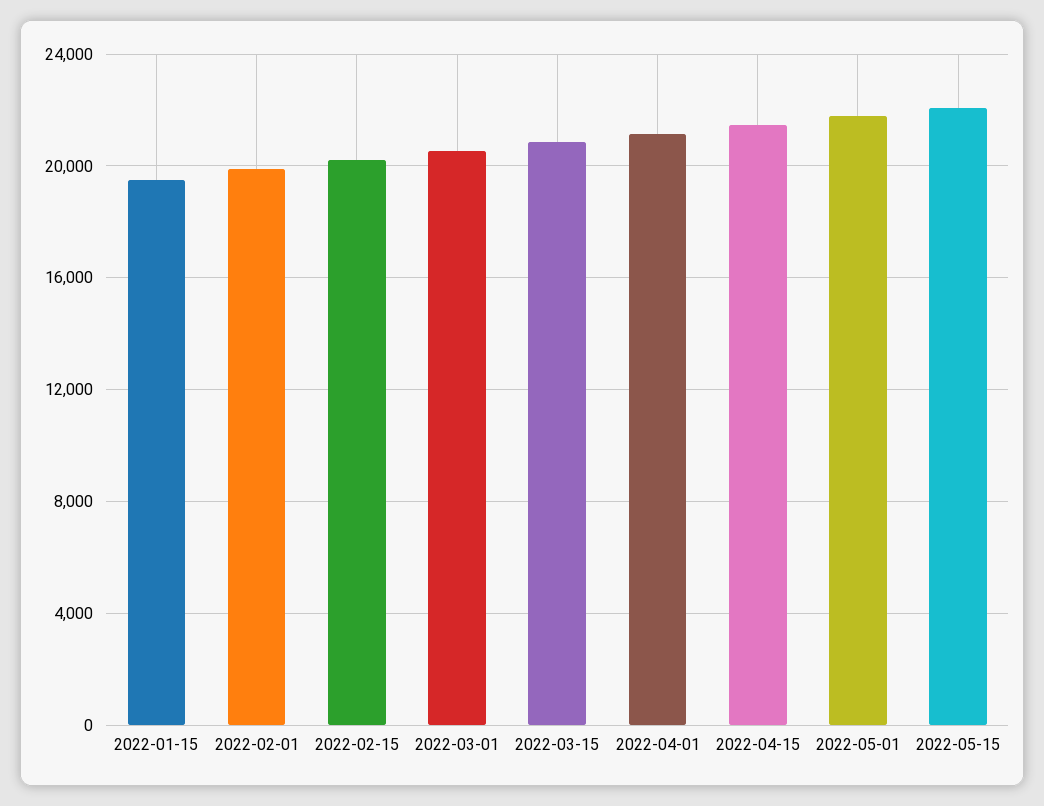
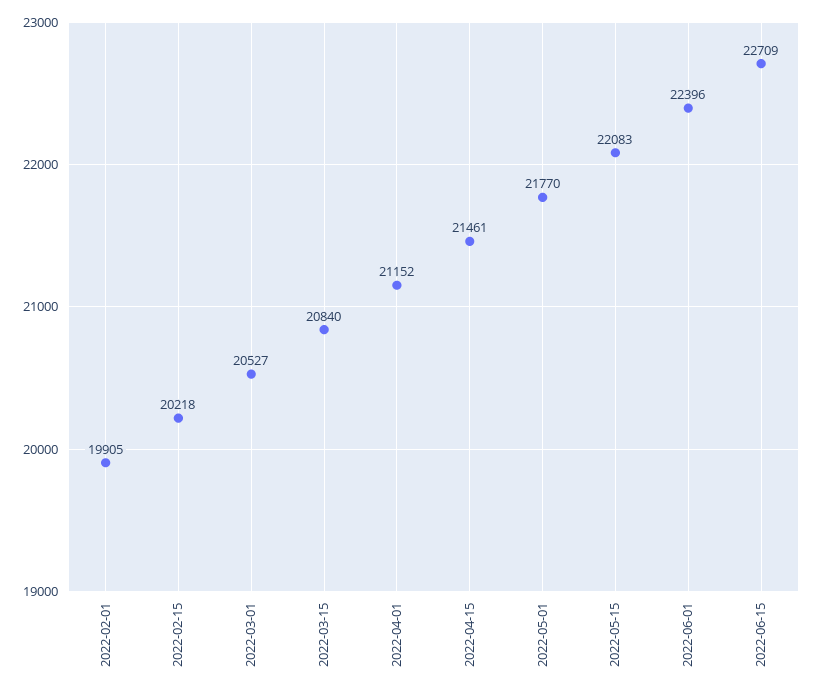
2022-01-15: 19500 -> none
2022-06-01: none -> 22396
2022-06-15: none -> 22709

